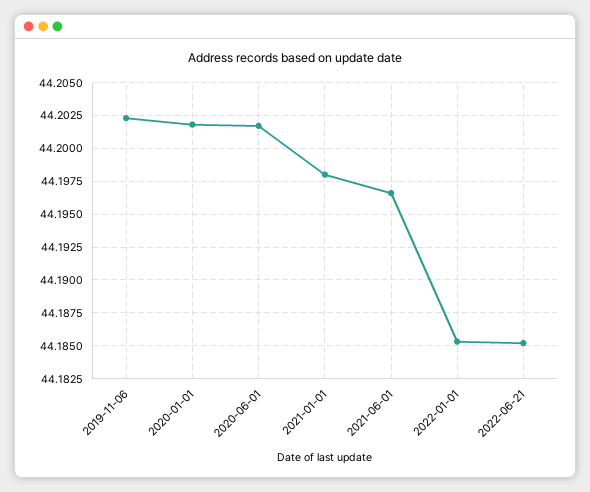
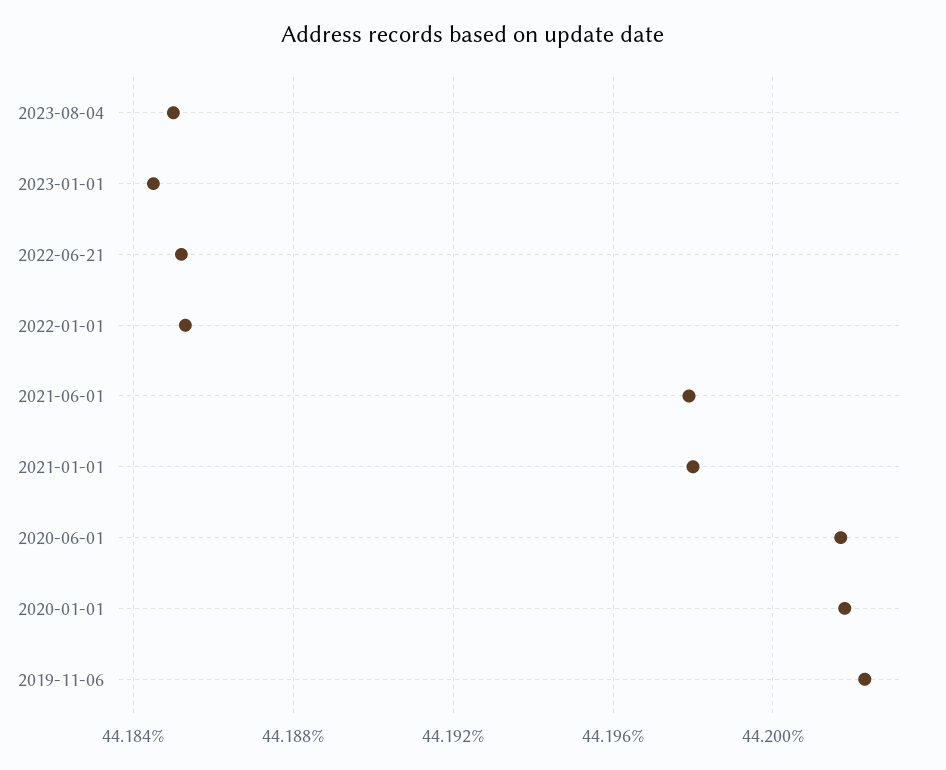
2021-06-01: 44.1965 -> 44.198
2023-08-04: none -> 44.185
2023-01-01: none -> 44.1845

